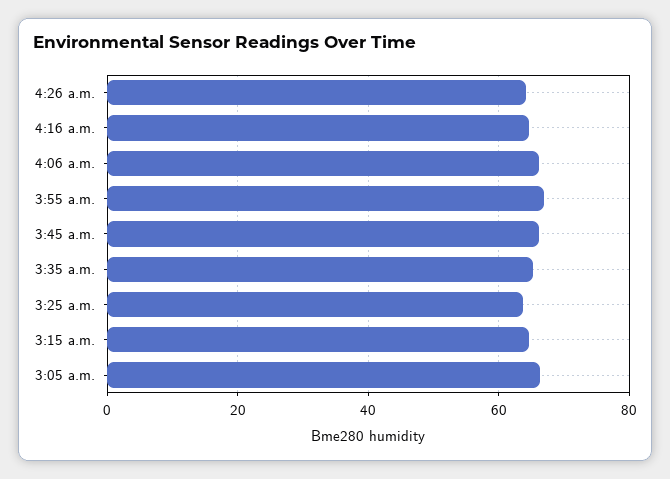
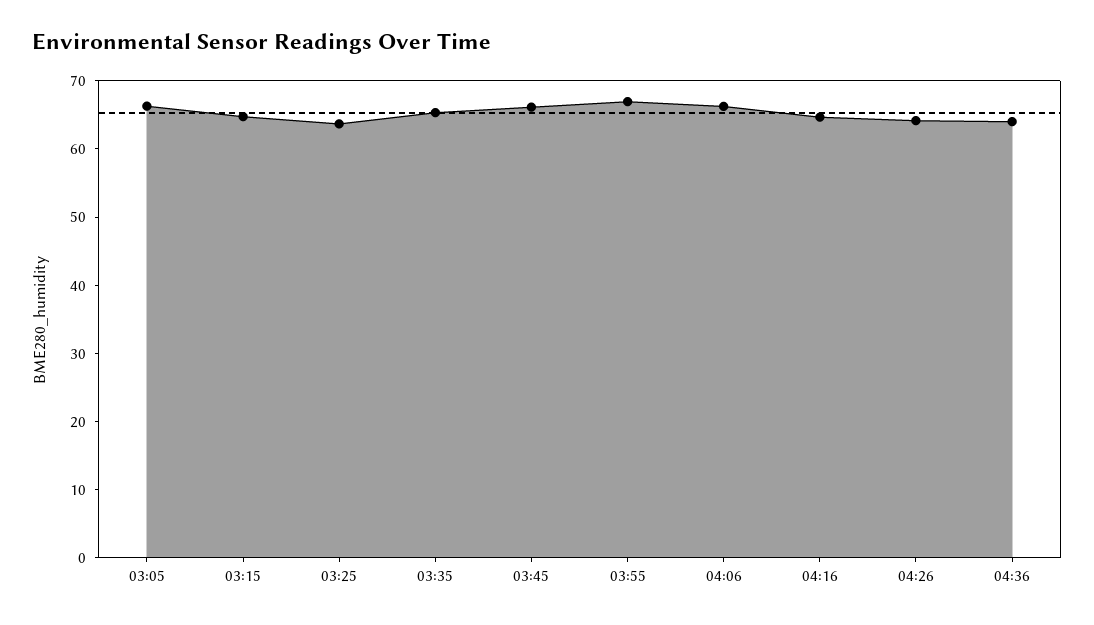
04:36: none -> 64

